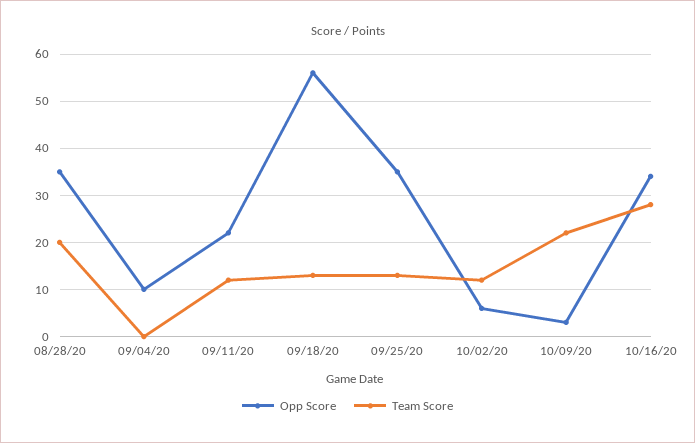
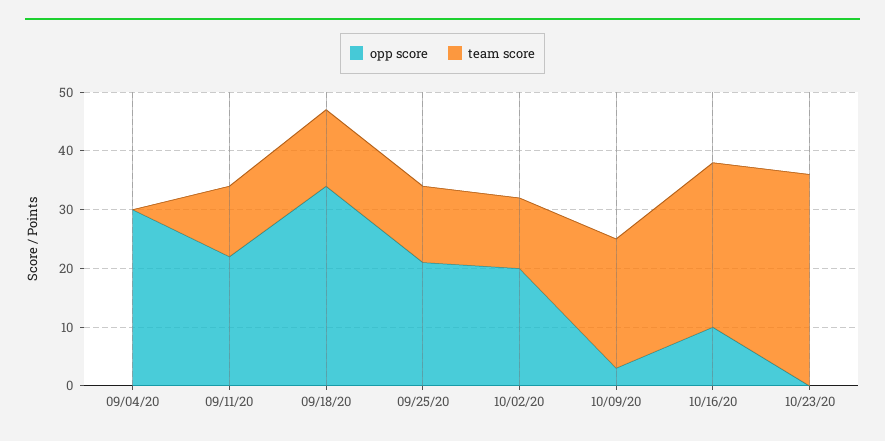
Opp Score, 08/28/20: 35 -> none
Team Score, 08/28/20: 20 -> none
Opp Score, 09/04/20: 10 -> 30
Opp Score, 09/18/20: 55 -> 35
Opp Score, 09/25/20: 35 -> 20
Opp Score, 10/02/20: 5 -> 20
Opp Score, 10/16/20: 35 -> 10
Opp Score, 10/23/20: none -> 0
Team Score, 10/23/20: none -> 35

